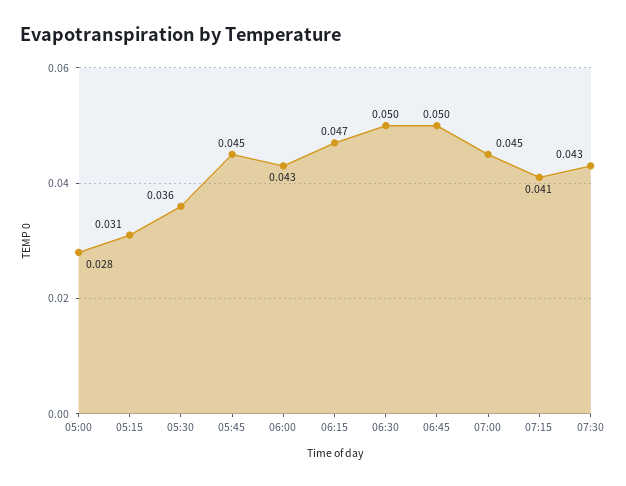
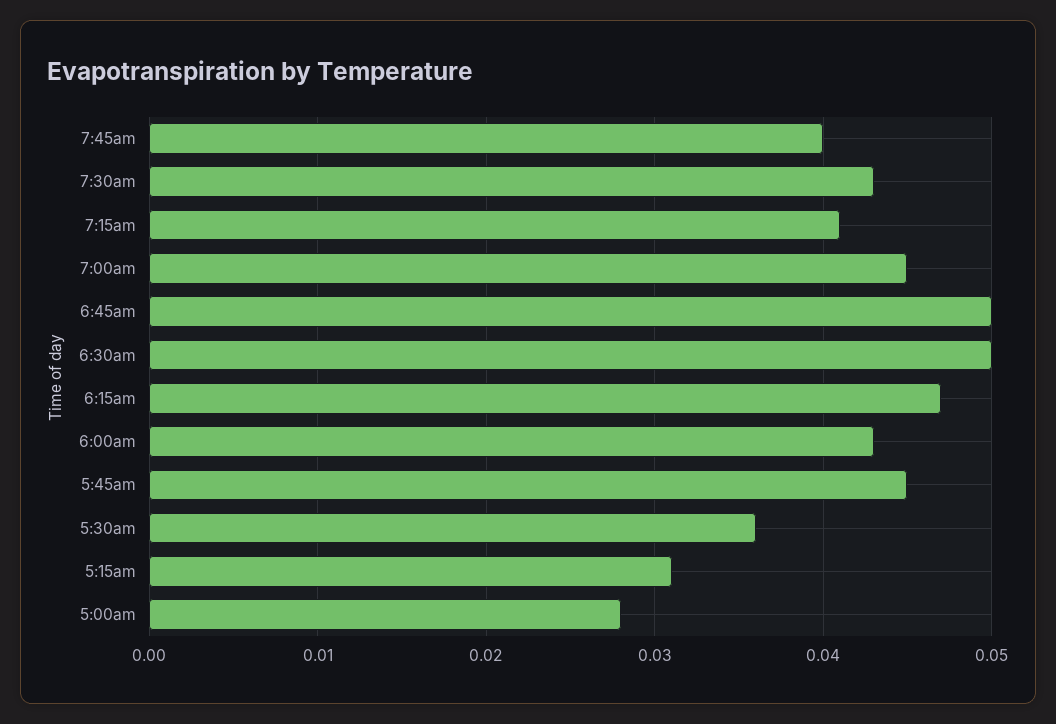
7:45am: none -> 0.04

